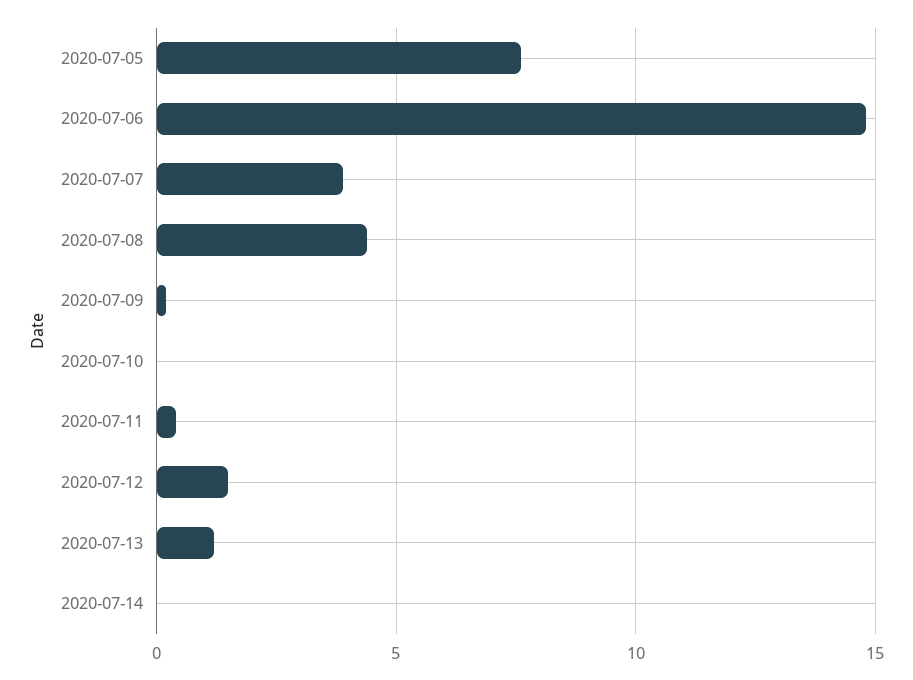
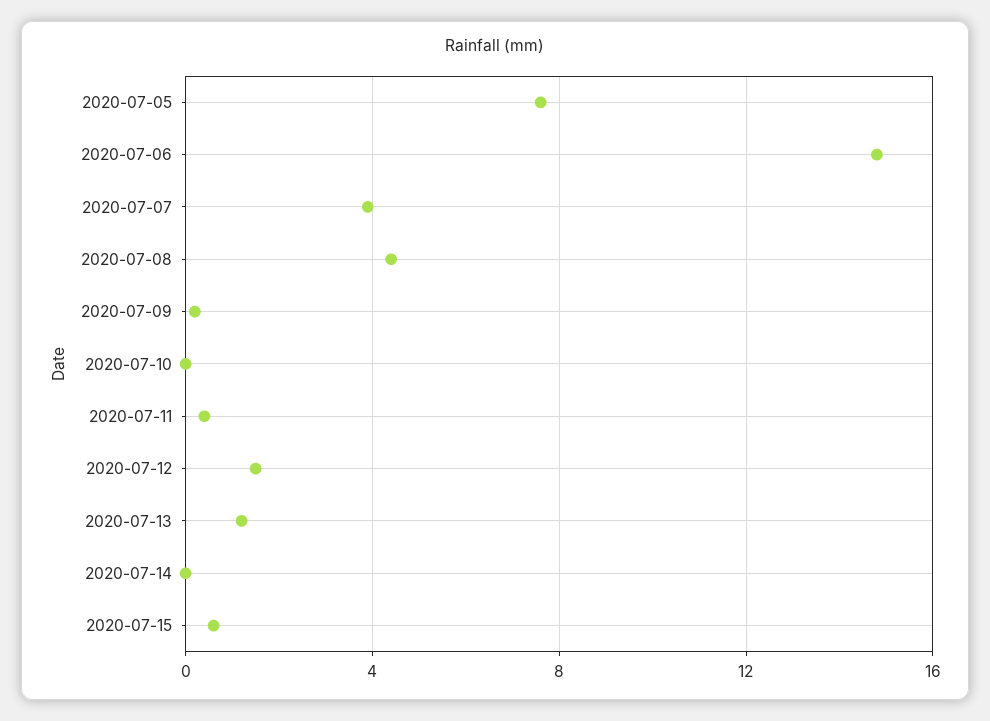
2020-07-15: none -> 0.5

